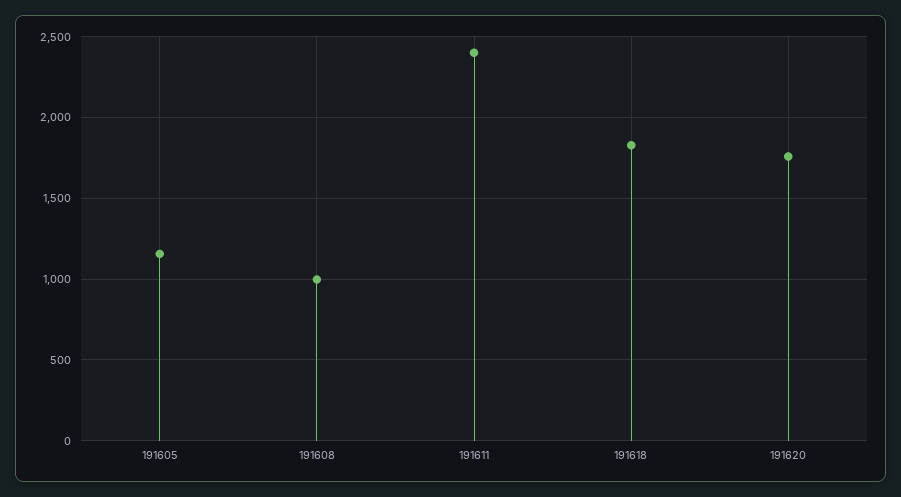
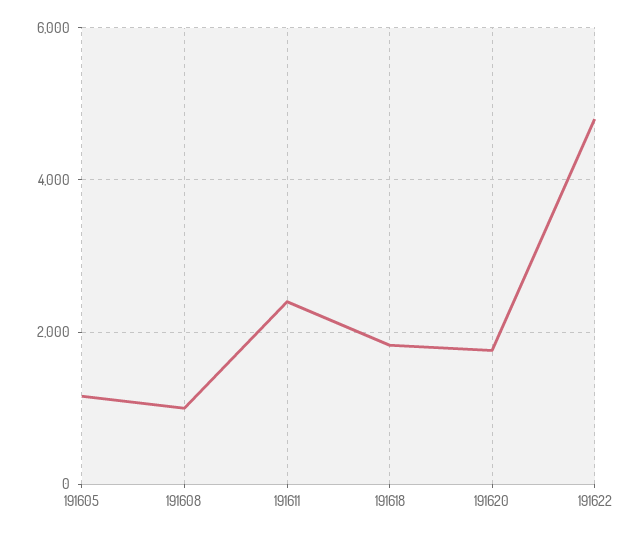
191622: none -> 4800

